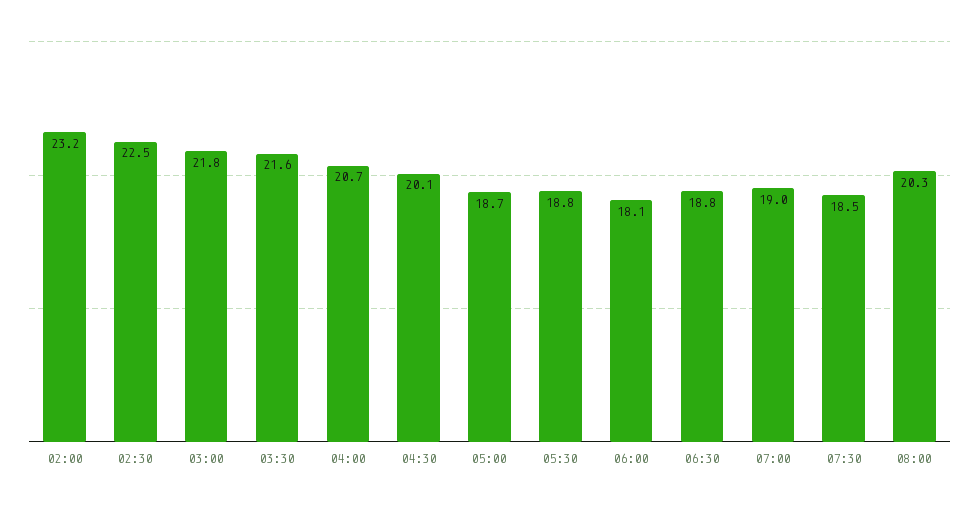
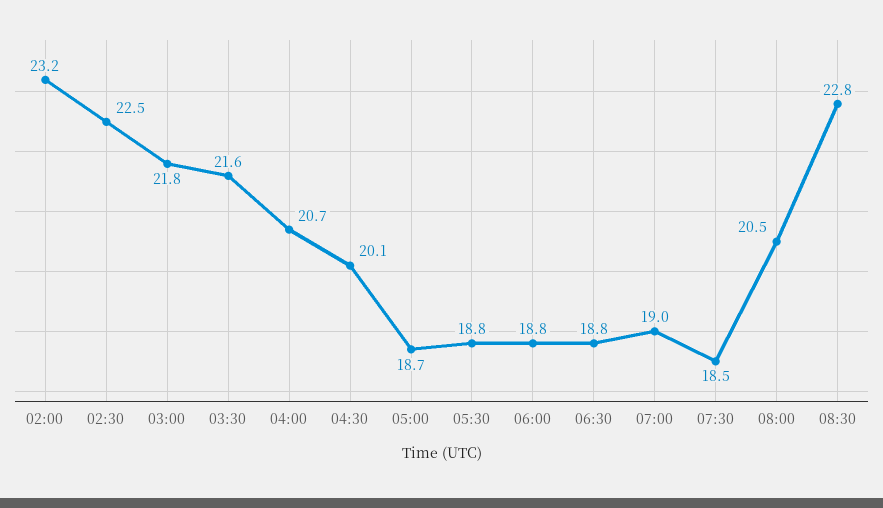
06:00: 18.1 -> 18.8
08:00: 20.3 -> 20.5
08:30: none -> 22.8

